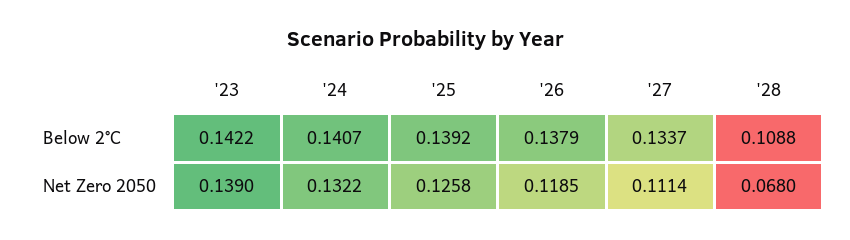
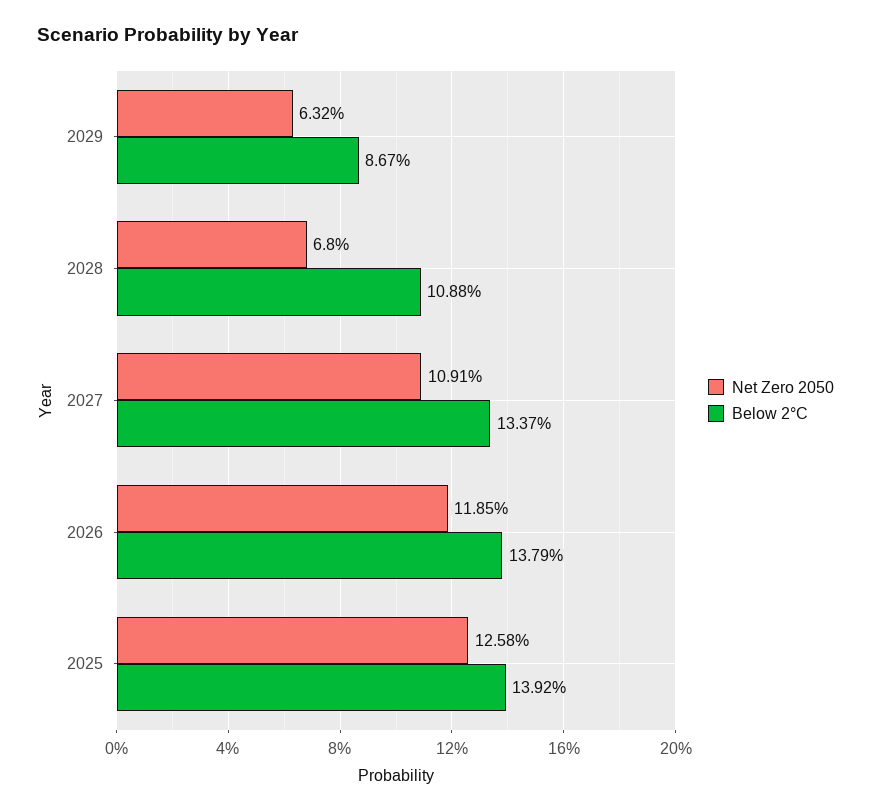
Below 2°C, '23: 0.1422 -> none
Below 2°C, '24: 0.1407 -> none
Net Zero 2050, '23: 0.139 -> none
Net Zero 2050, '24: 0.1322 -> none
Net Zero 2050, '27: 0.1114 -> 0.1091
Net Zero 2050, 2029: none -> 0.0632
Below 2°C, 2029: none -> 0.0867

